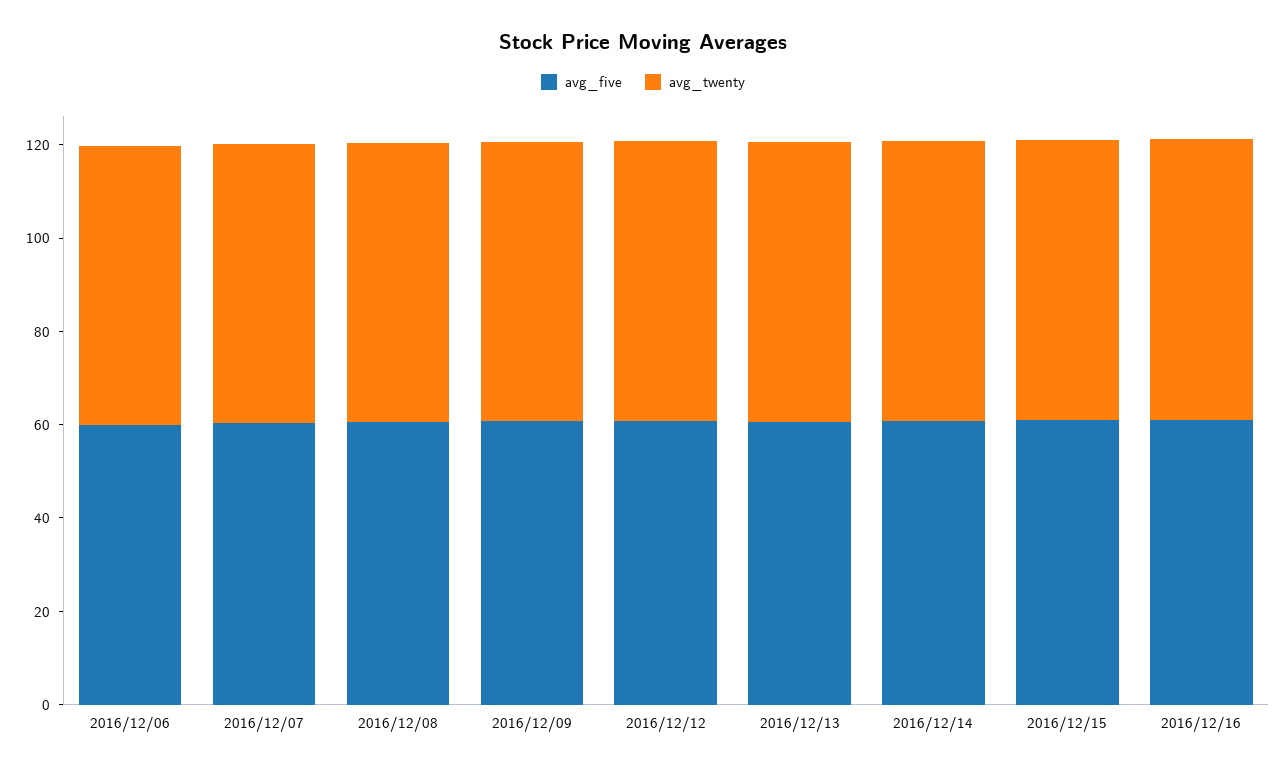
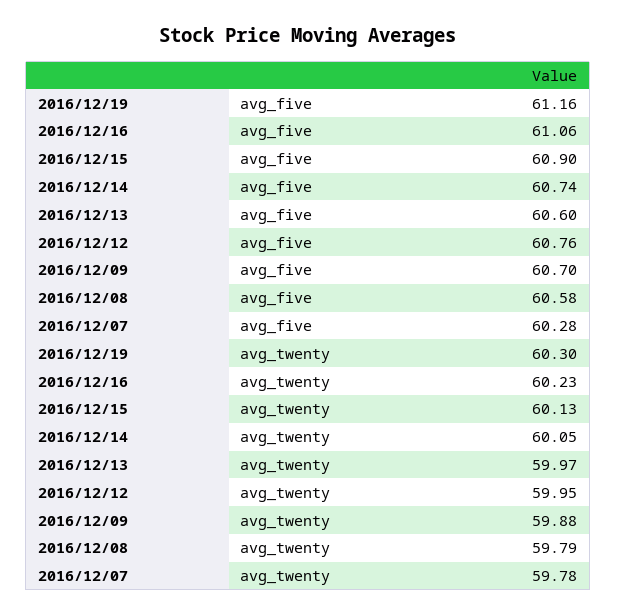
avg_five, 2016/12/06: 60 -> none
avg_twenty, 2016/12/06: 60 -> none
avg_five, 2016/12/19: none -> 61.16
avg_twenty, 2016/12/19: none -> 60.3

